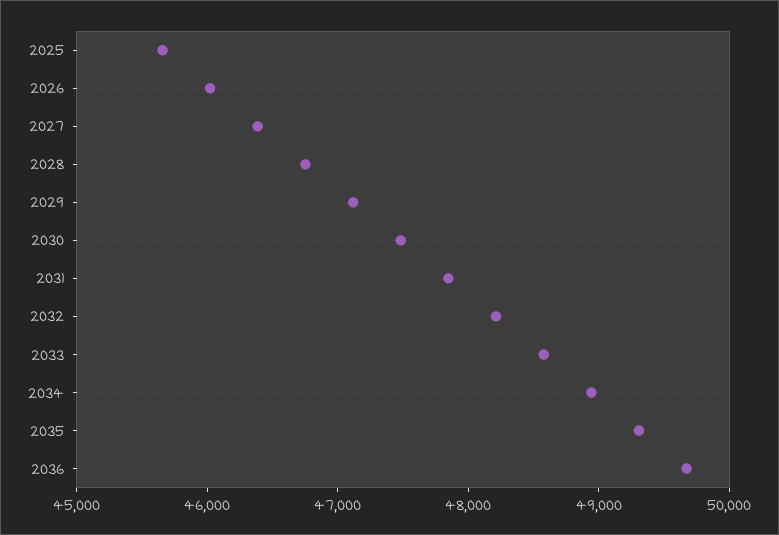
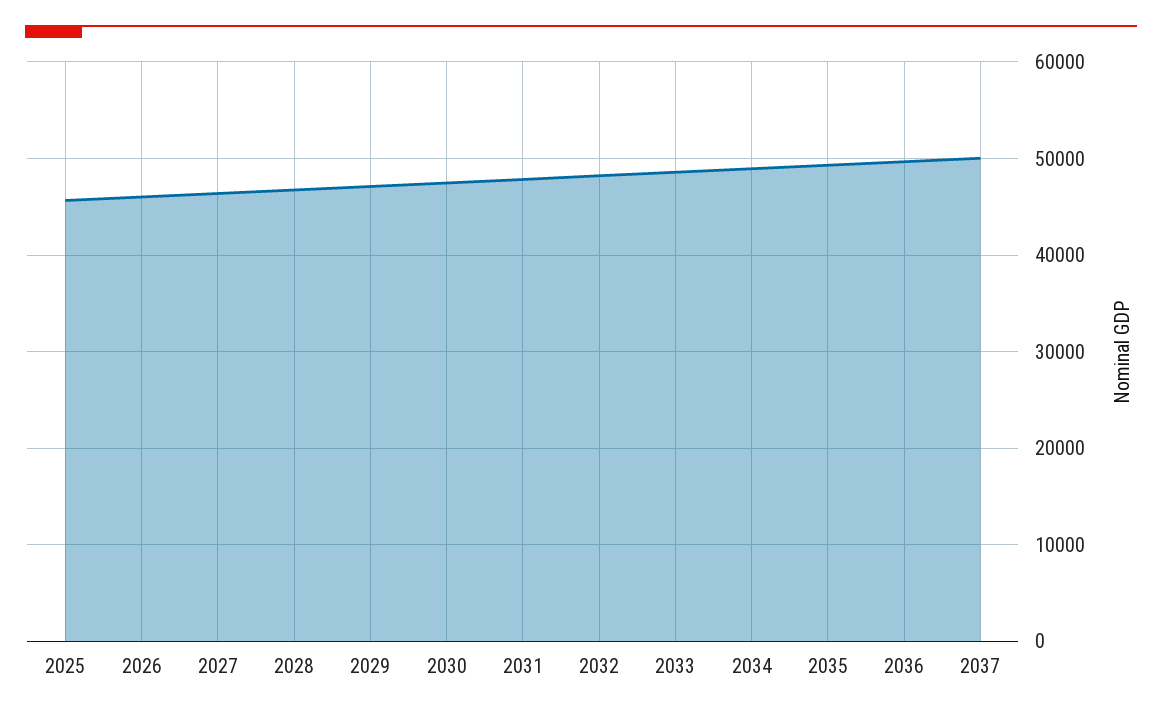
2037: none -> 50000

